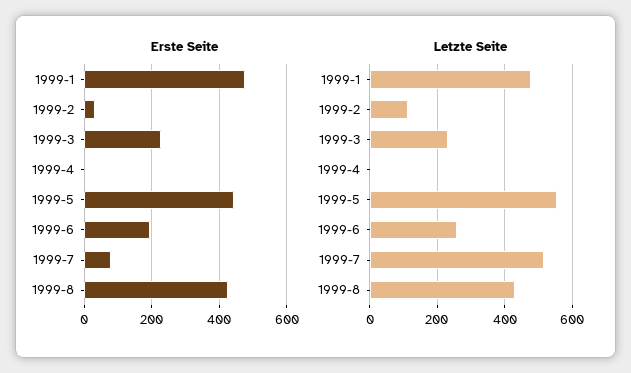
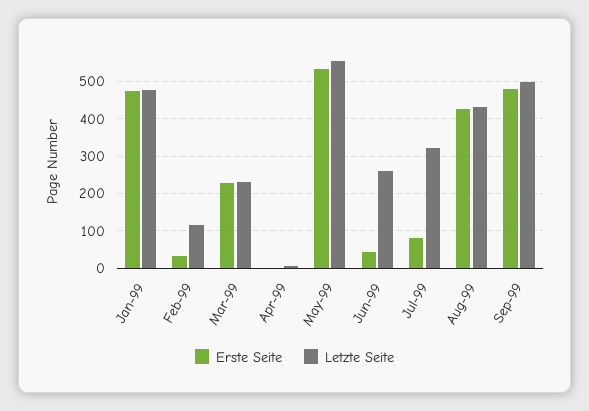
Erste Seite, 1999-5: 440 -> 540
Erste Seite, 1999-6: 200 -> 40
Letzte Seite, 1999-7: 520 -> 320
Erste Seite, Sep-99: none -> 480
Letzte Seite, Sep-99: none -> 500

